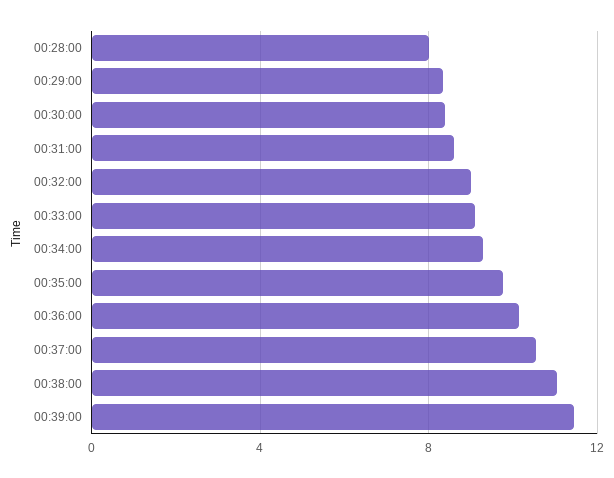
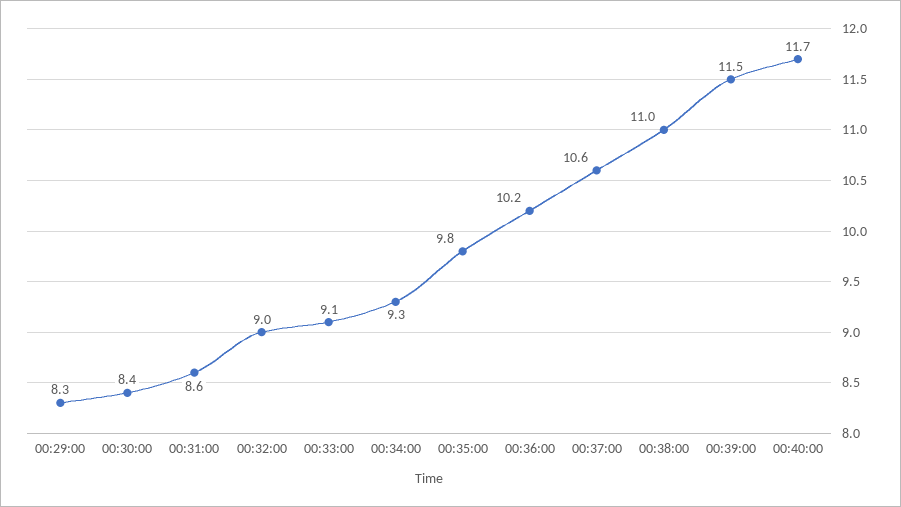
00:28:00: 8 -> none
00:40:00: none -> 11.7

